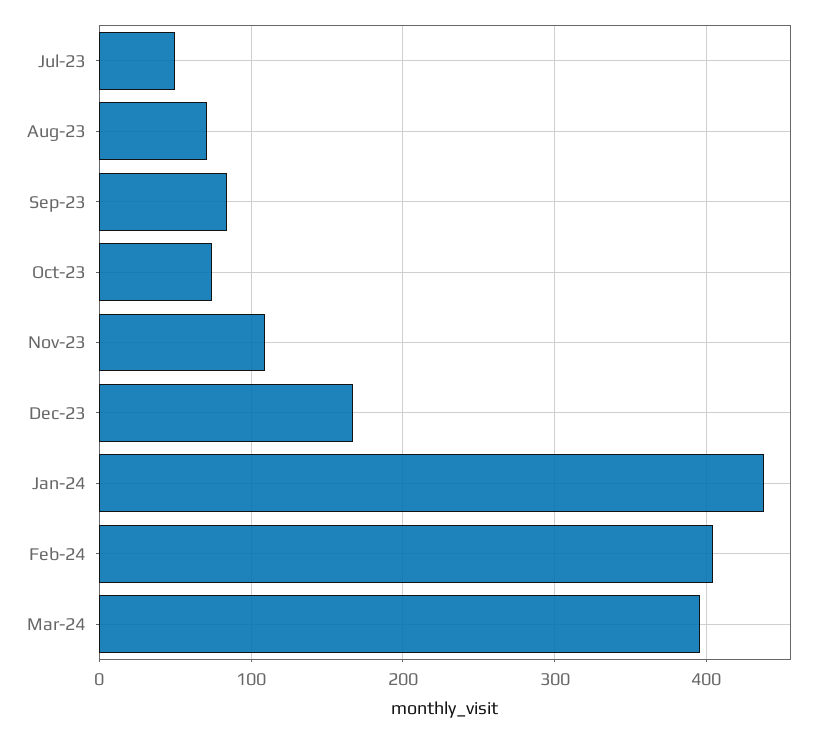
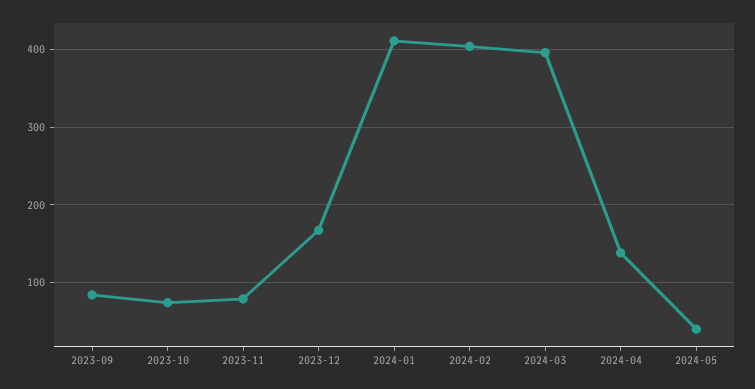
Jul-23: 50 -> none
Aug-23: 70 -> none
Nov-23: 110 -> 80
Jan-24: 440 -> 410
2024-04: none -> 140
2024-05: none -> 40

